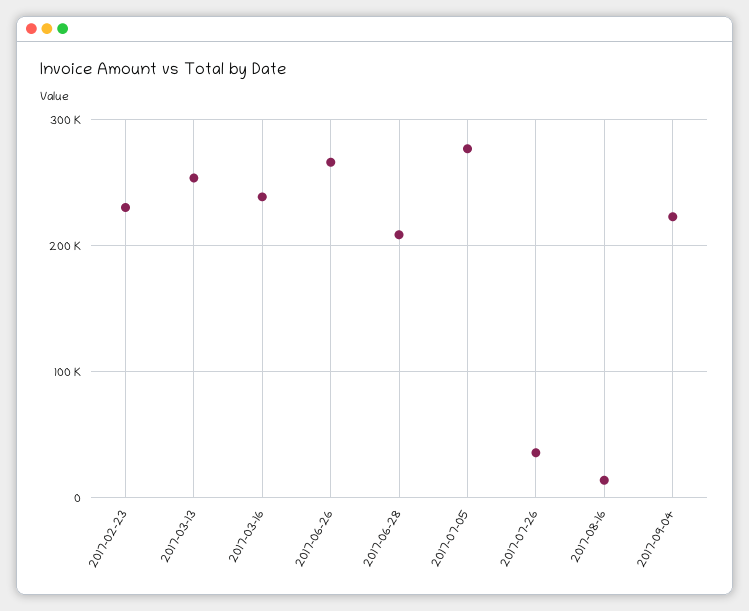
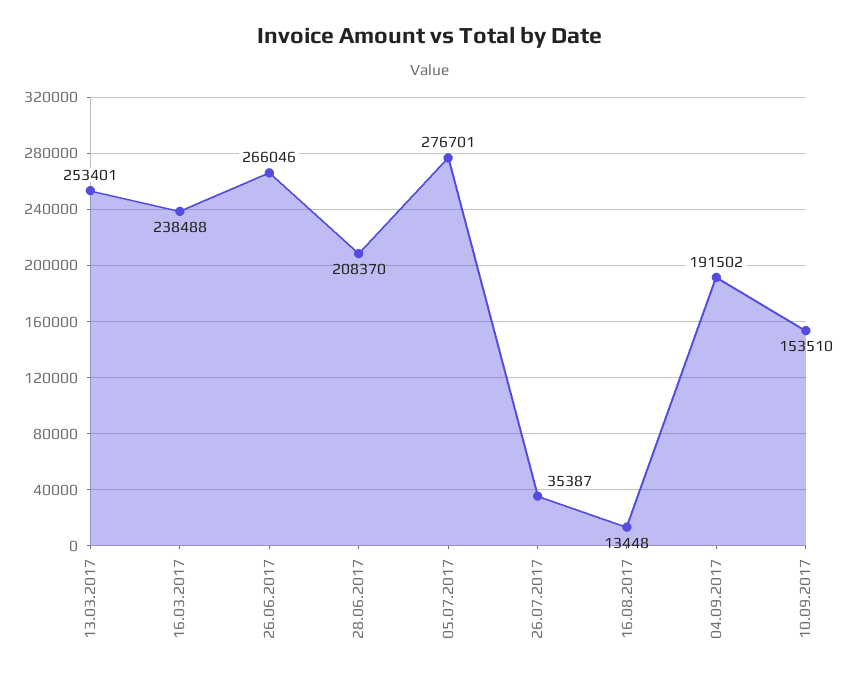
2017-02-23: 230000 -> none
2017-09-04: 220000 -> 191502
10.09.2017: none -> 153510

